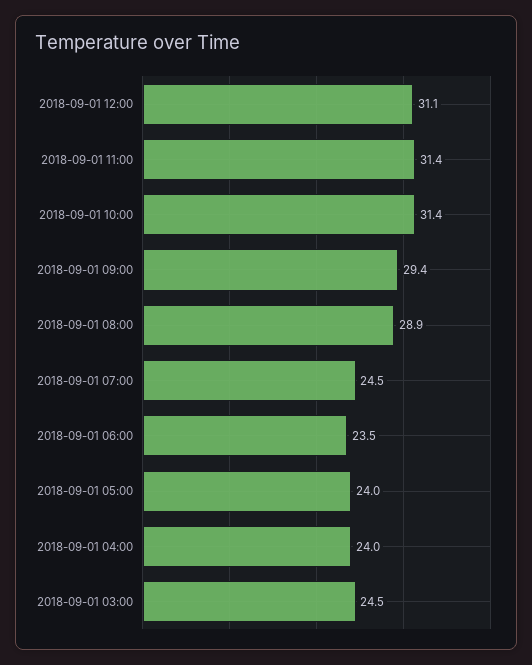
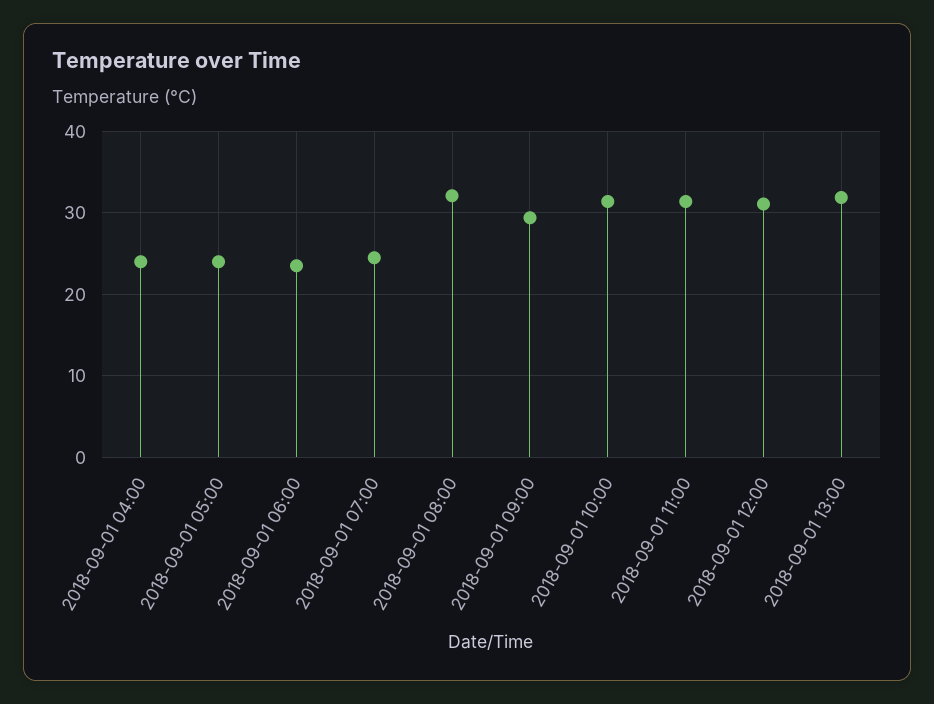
2018-09-01 08:00: 28.9 -> 32
2018-09-01 03:00: 24.5 -> none
2018-09-01 13:00: none -> 32

